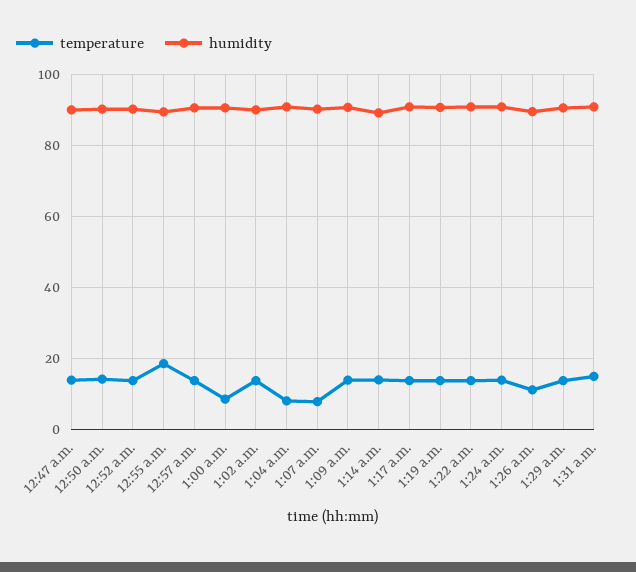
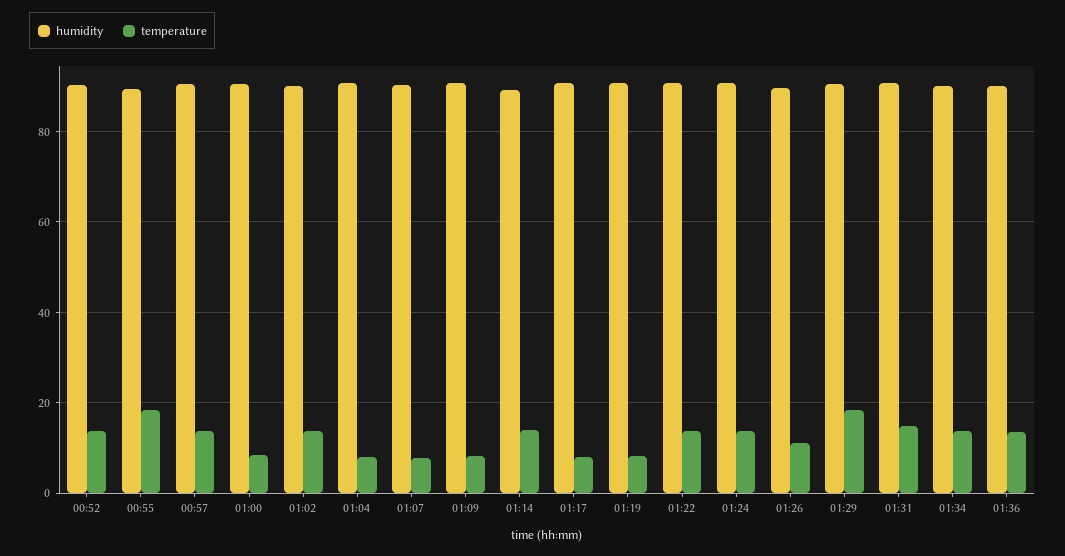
temperature, 12:47 a.m.: 14 -> none
humidity, 12:47 a.m.: 90 -> none
temperature, 12:50 a.m.: 14 -> none
humidity, 12:50 a.m.: 90 -> none
temperature, 1:09 a.m.: 14 -> 8
temperature, 1:17 a.m.: 14 -> 8
temperature, 1:19 a.m.: 14 -> 8
temperature, 1:29 a.m.: 14 -> 18
humidity, 01:34: none -> 90
temperature, 01:34: none -> 14
humidity, 01:36: none -> 90
temperature, 01:36: none -> 14

